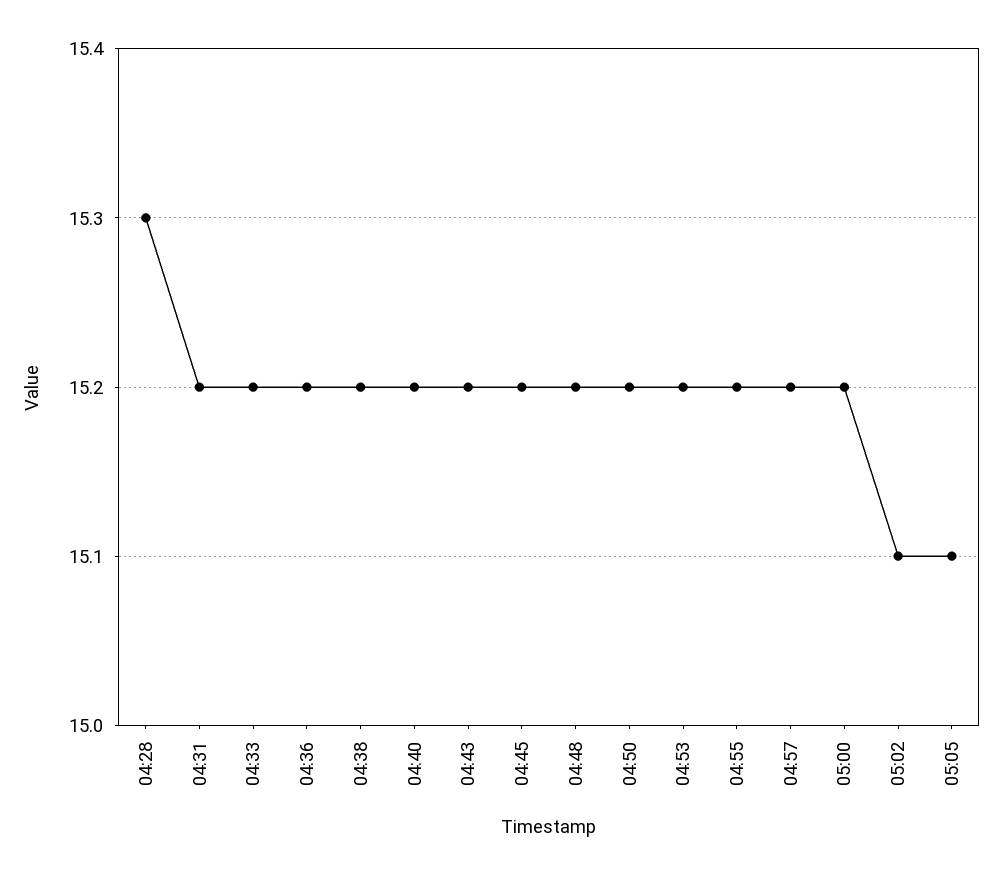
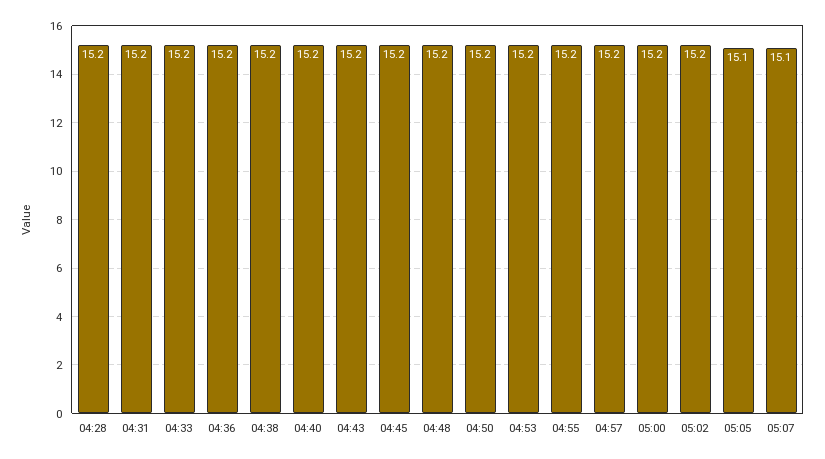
04:28: 15.3 -> 15.2
05:02: 15.1 -> 15.2
05:07: none -> 15.1

